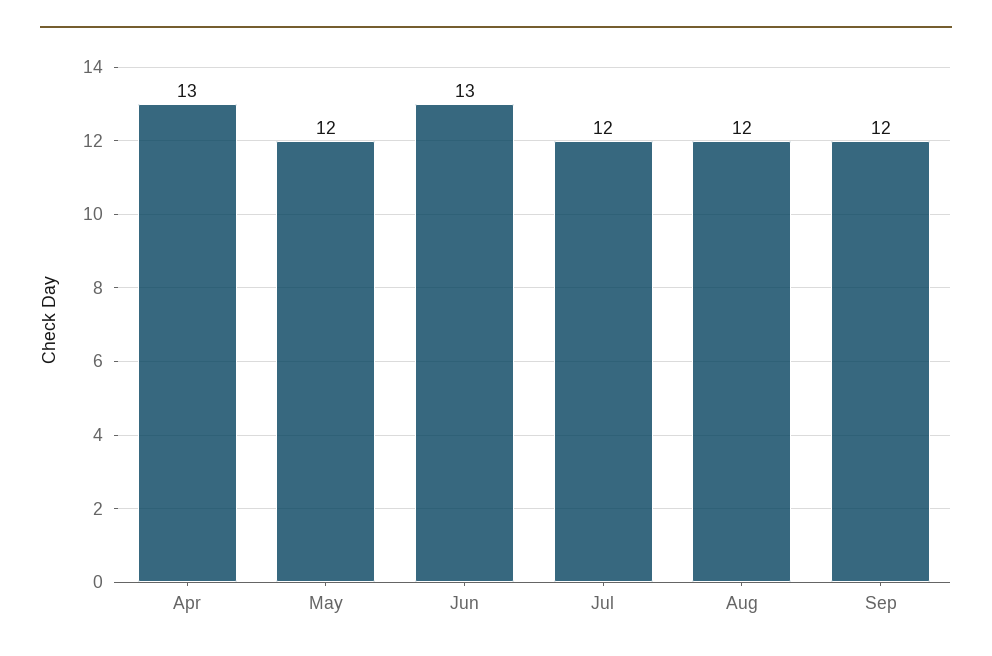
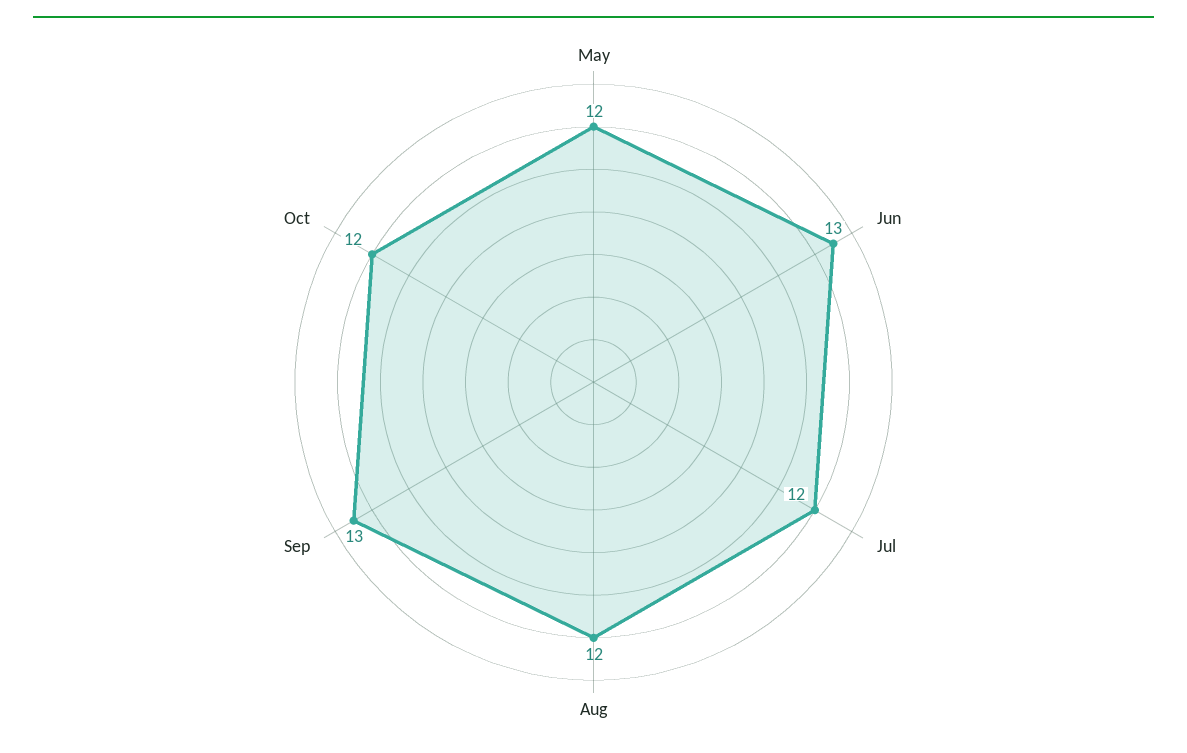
Apr: 13 -> none
Sep: 12 -> 13
Oct: none -> 12

